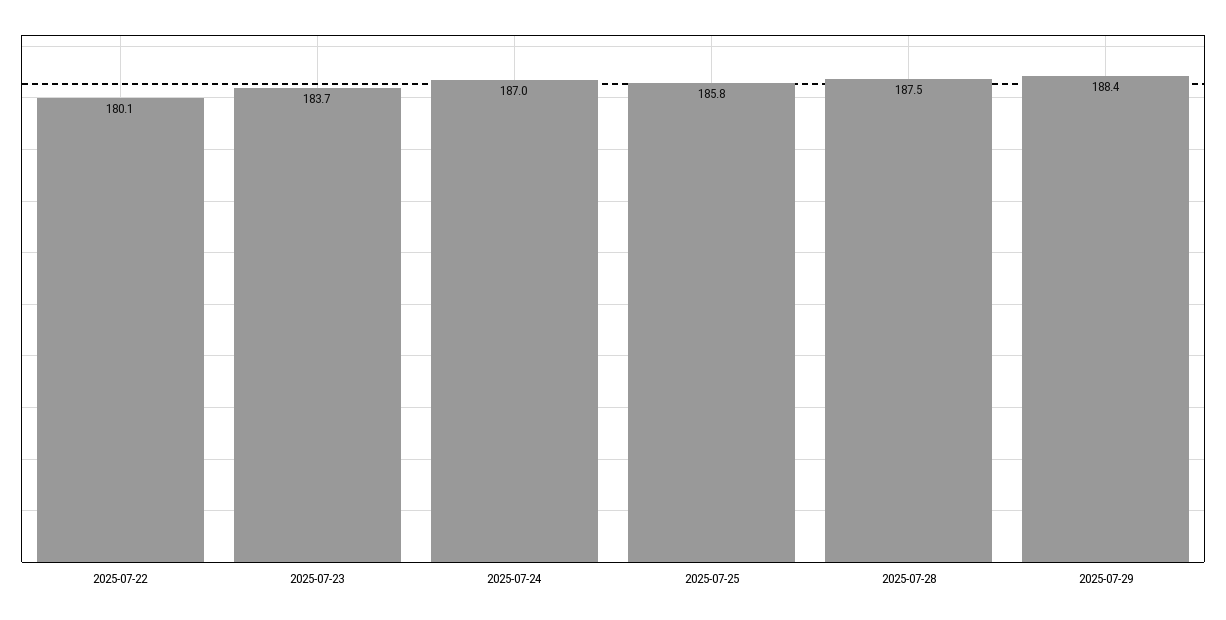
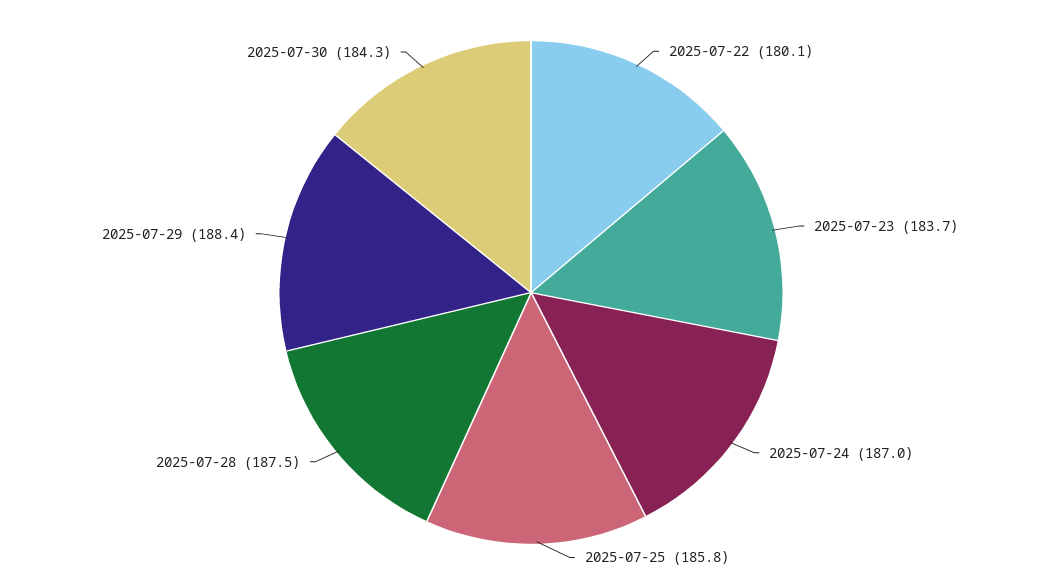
2025-07-30: none -> 184.3

